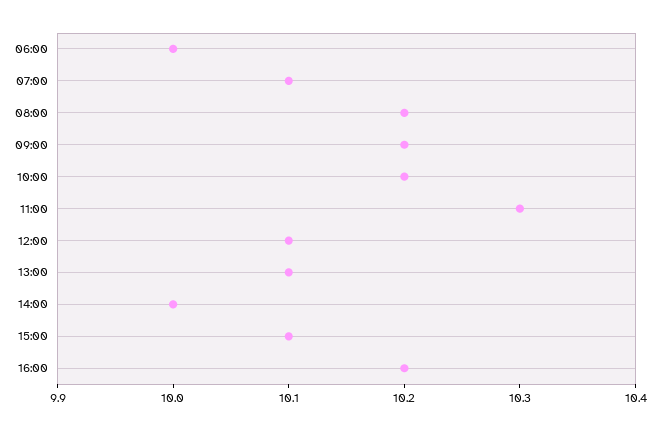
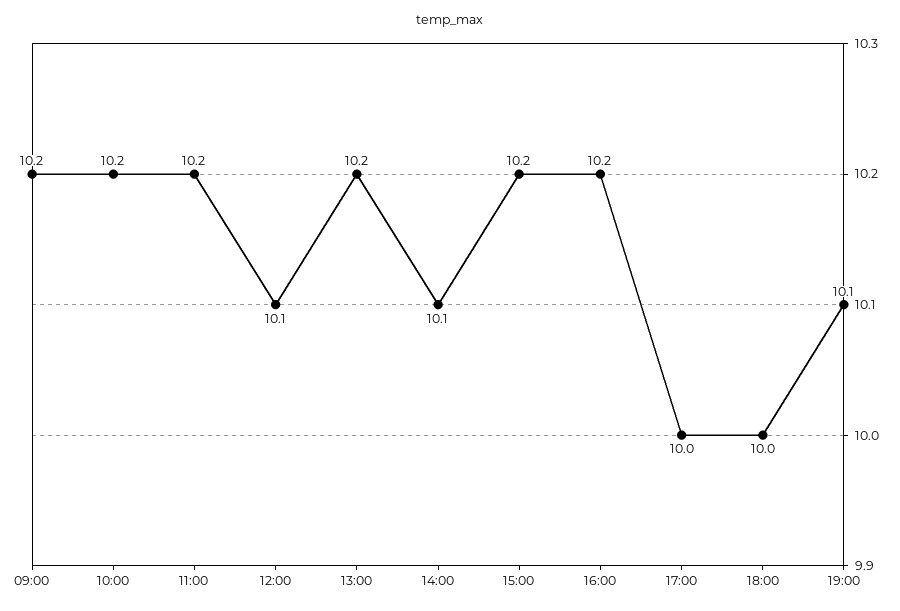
06:00: 10 -> none
07:00: 10.1 -> none
08:00: 10.2 -> none
11:00: 10.3 -> 10.2
13:00: 10.1 -> 10.2
14:00: 10 -> 10.1
15:00: 10.1 -> 10.2
17:00: none -> 10
18:00: none -> 10
19:00: none -> 10.1

